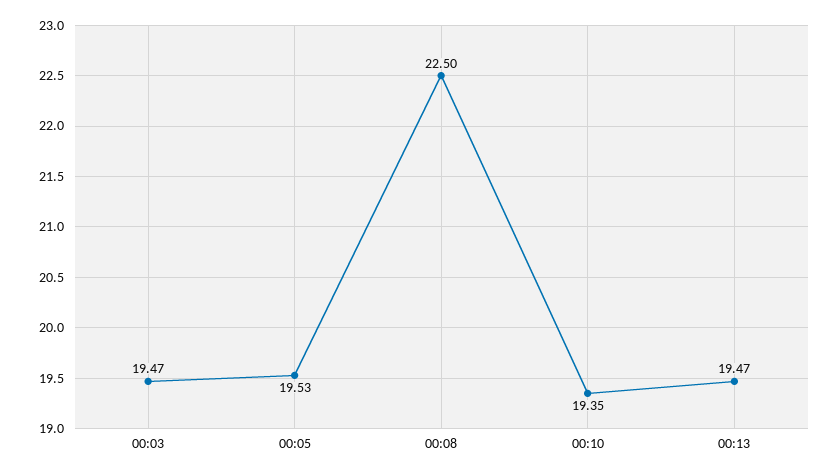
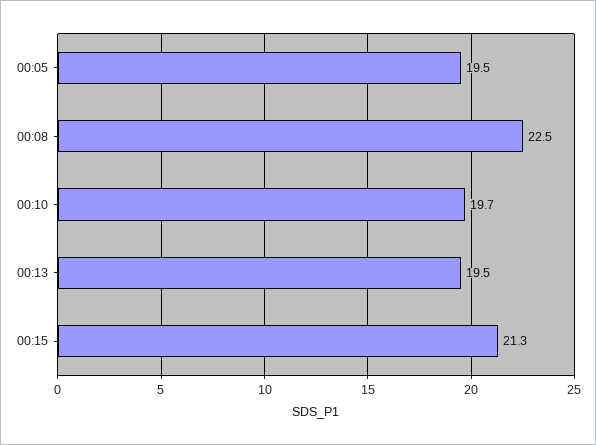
00:03: 19.47 -> none
00:10: 19.35 -> 19.7
00:15: none -> 21.3

